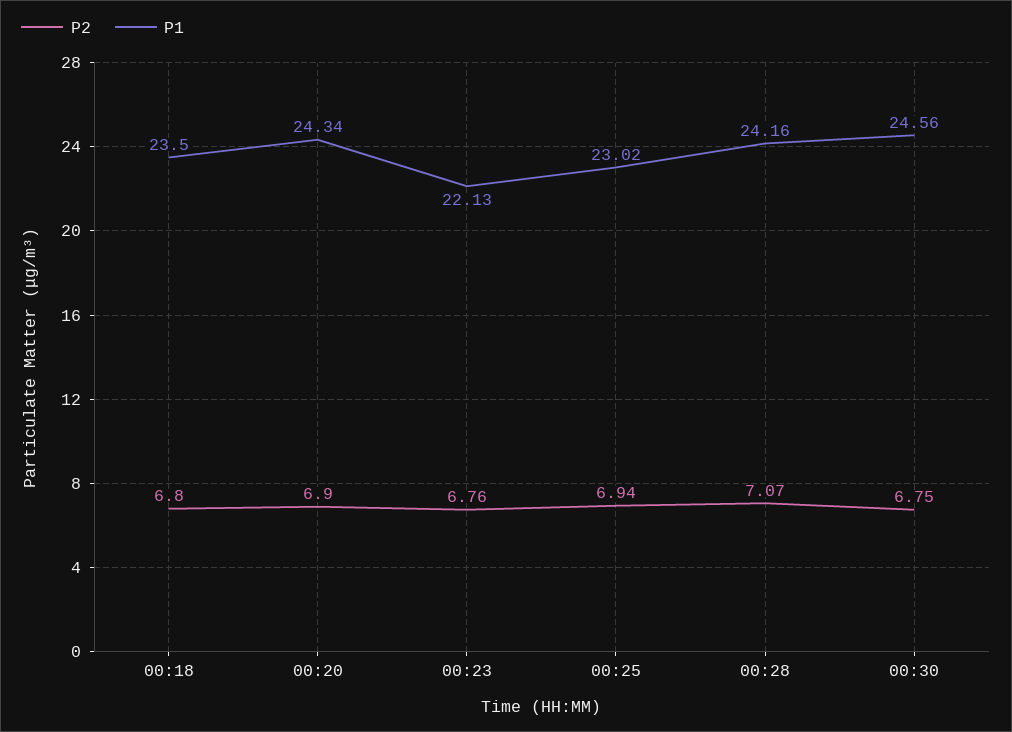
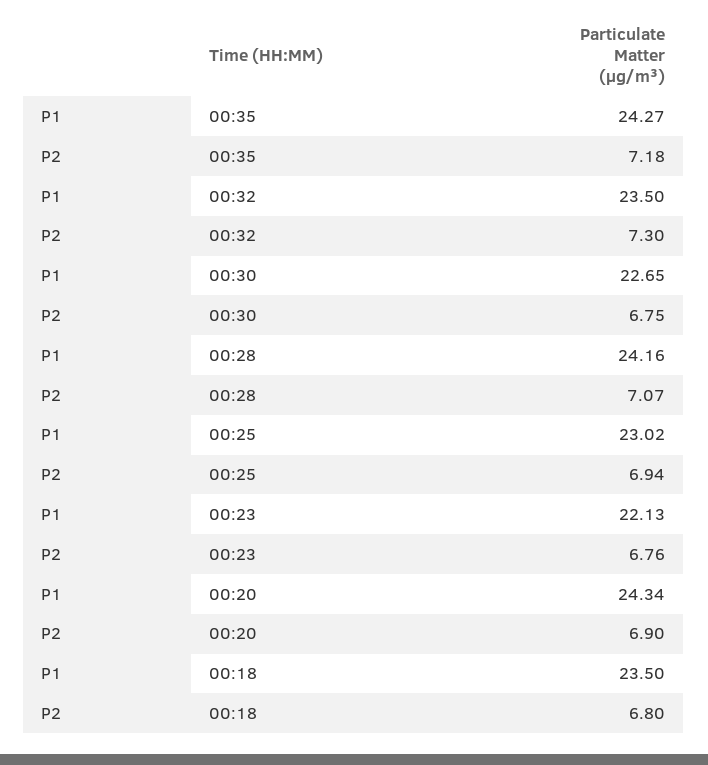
P1, 00:30: 24.56 -> 22.65
P1, 00:35: none -> 24.27
P2, 00:35: none -> 7.18
P1, 00:32: none -> 23.5
P2, 00:32: none -> 7.3

